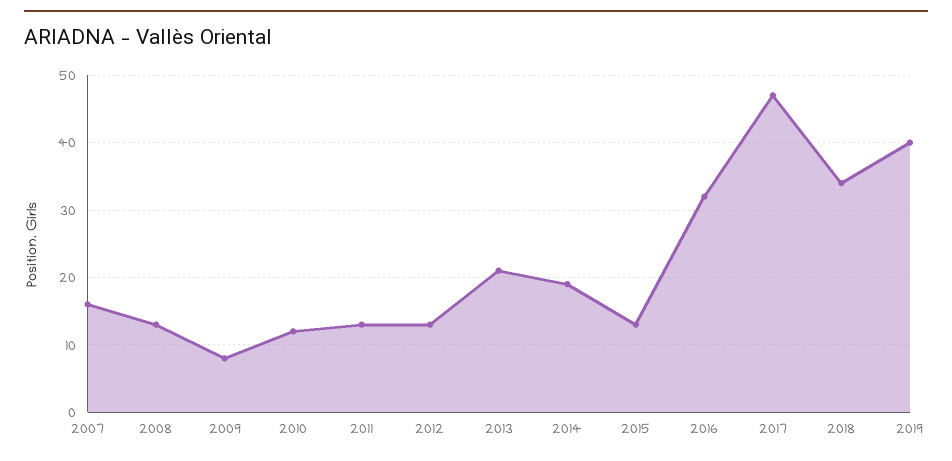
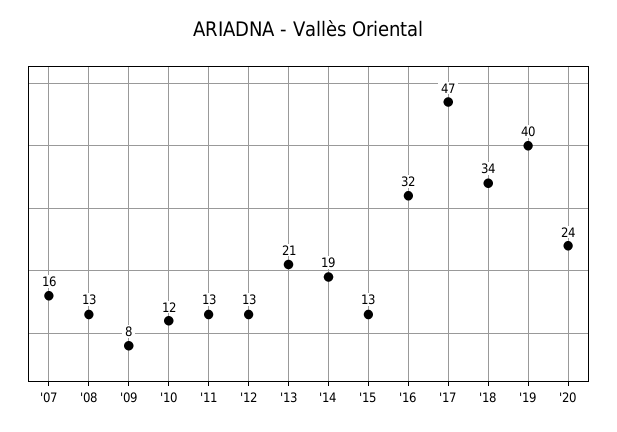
'20: none -> 24

